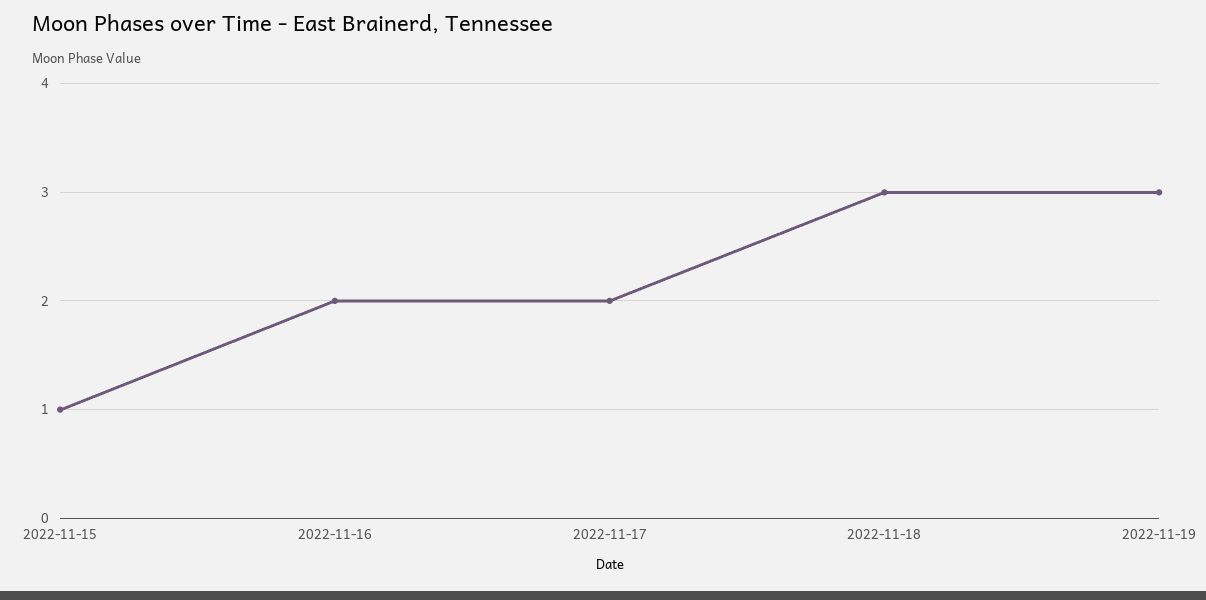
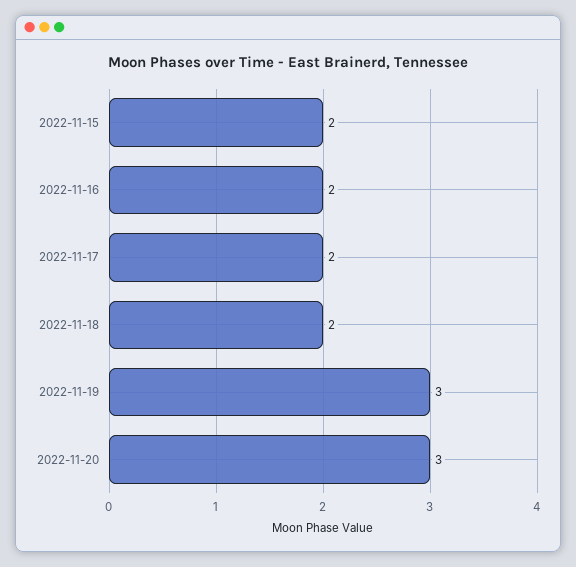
2022-11-15: 1 -> 2
2022-11-18: 3 -> 2
2022-11-20: none -> 3

